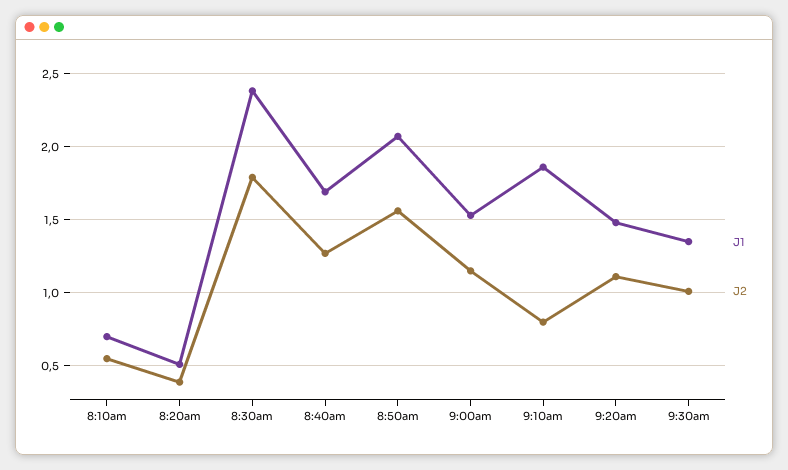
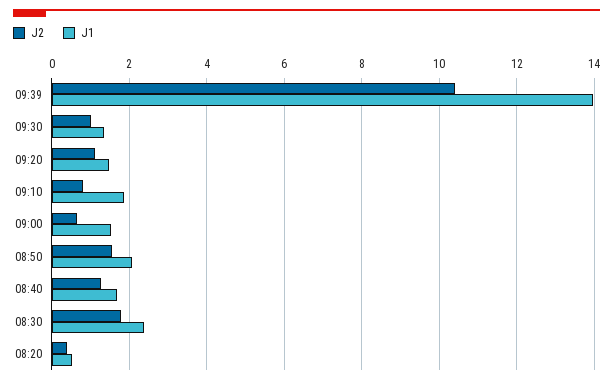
J1, 8:10am: 0.7 -> none
J2, 8:10am: 0.55 -> none
J2, 9:00am: 1.15 -> 0.6
J2, 09:39: none -> 10.4
J1, 09:39: none -> 14

